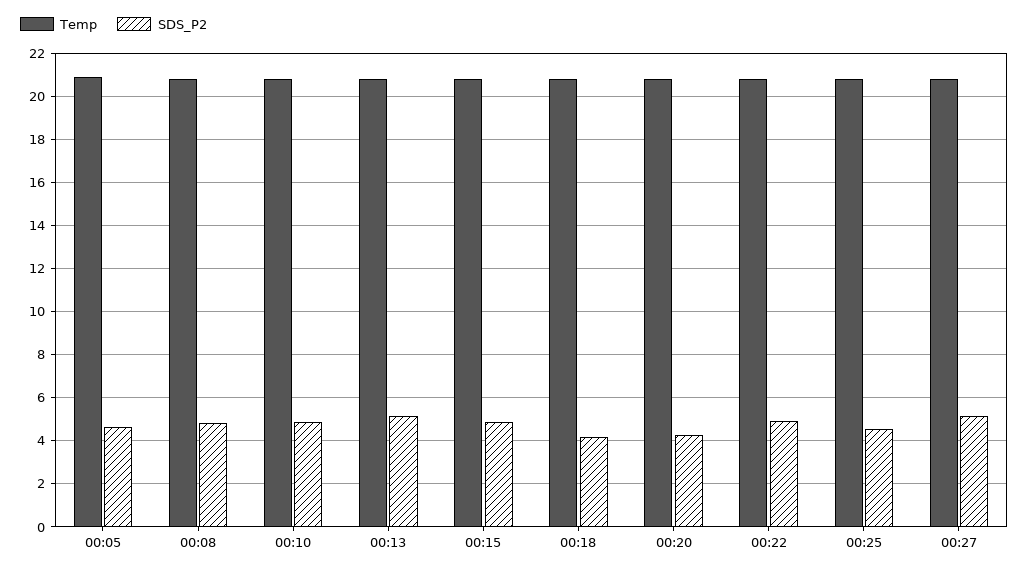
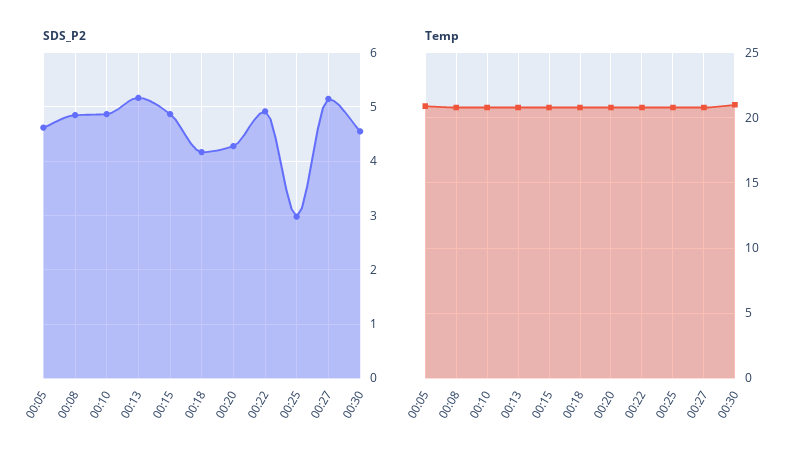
SDS_P2, 00:25: 4.5 -> 3
SDS_P2, 00:30: none -> 4.6
Temp, 00:30: none -> 21

